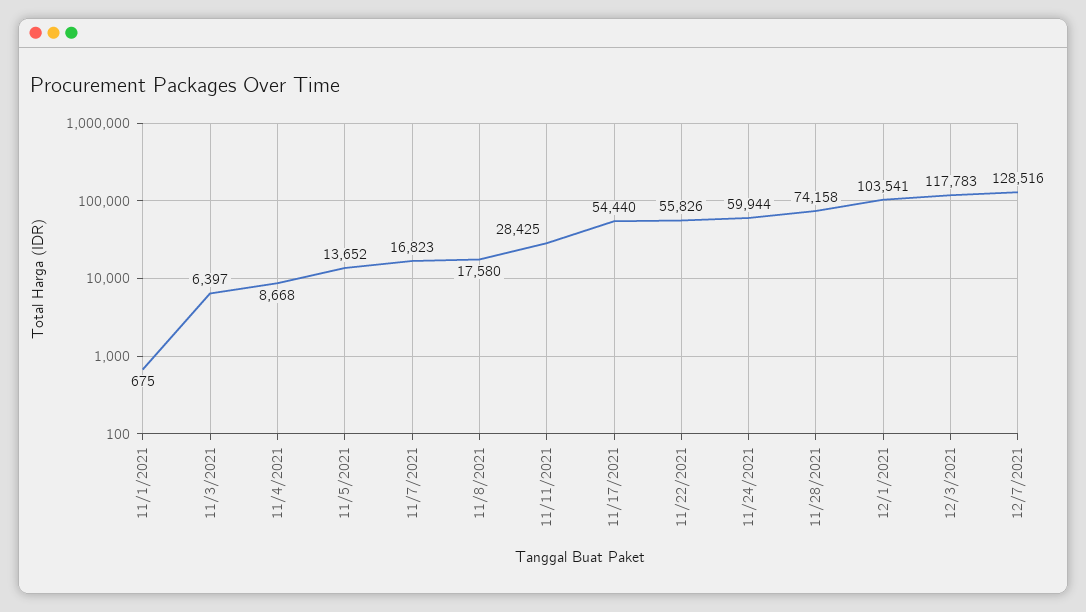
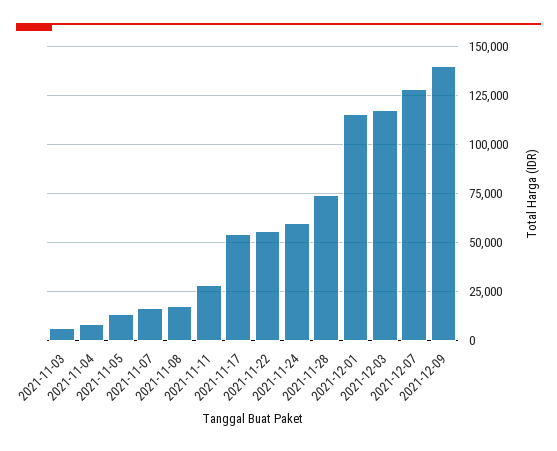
11/1/2021: 675 -> none
12/1/2021: 103541 -> 115000
2021-12-09: none -> 140000

